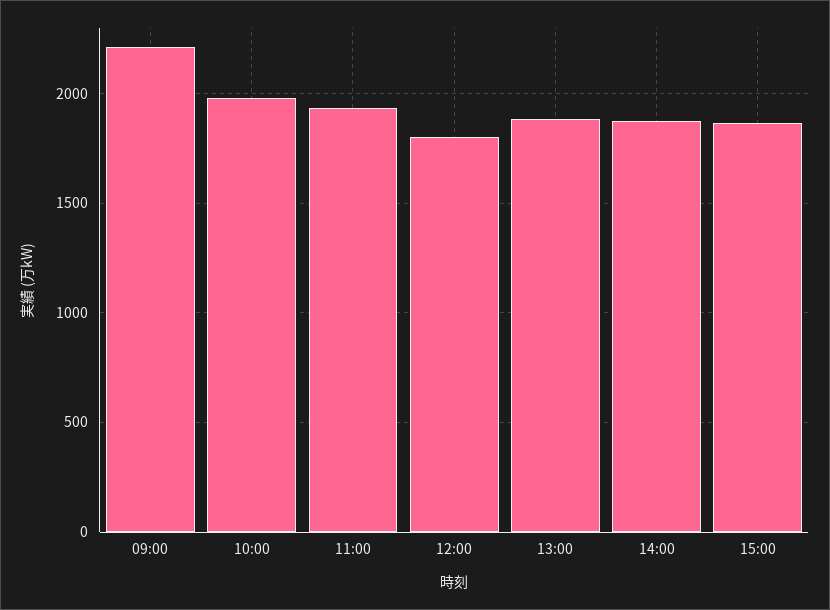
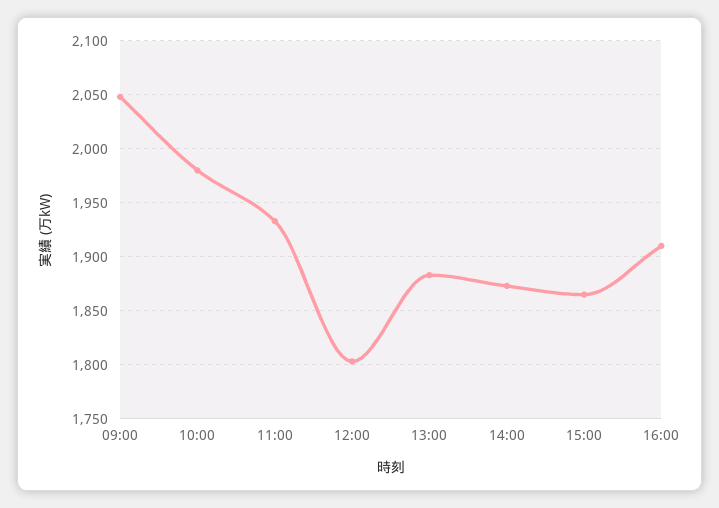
09:00: 2200 -> 2050
16:00: none -> 1910

